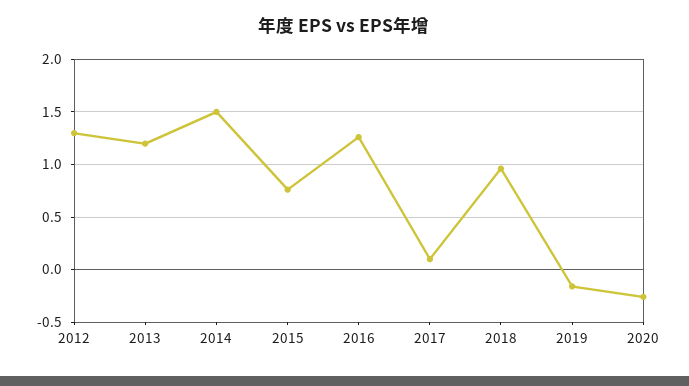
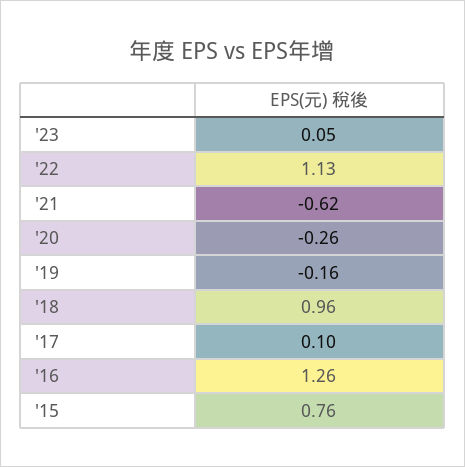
2012: 1.3 -> none
2013: 1.2 -> none
2014: 1.5 -> none
'23: none -> 0.05
'22: none -> 1.13
'21: none -> -0.62

